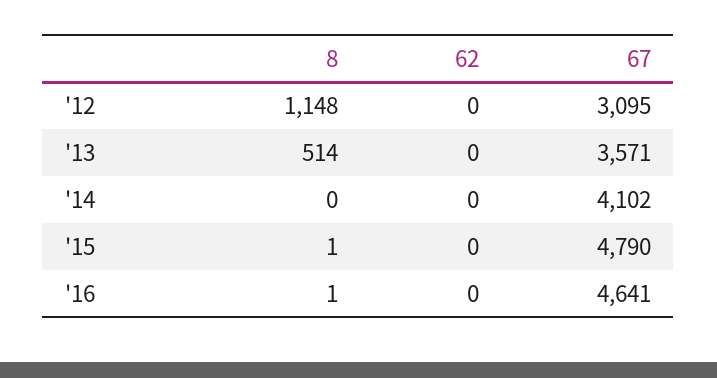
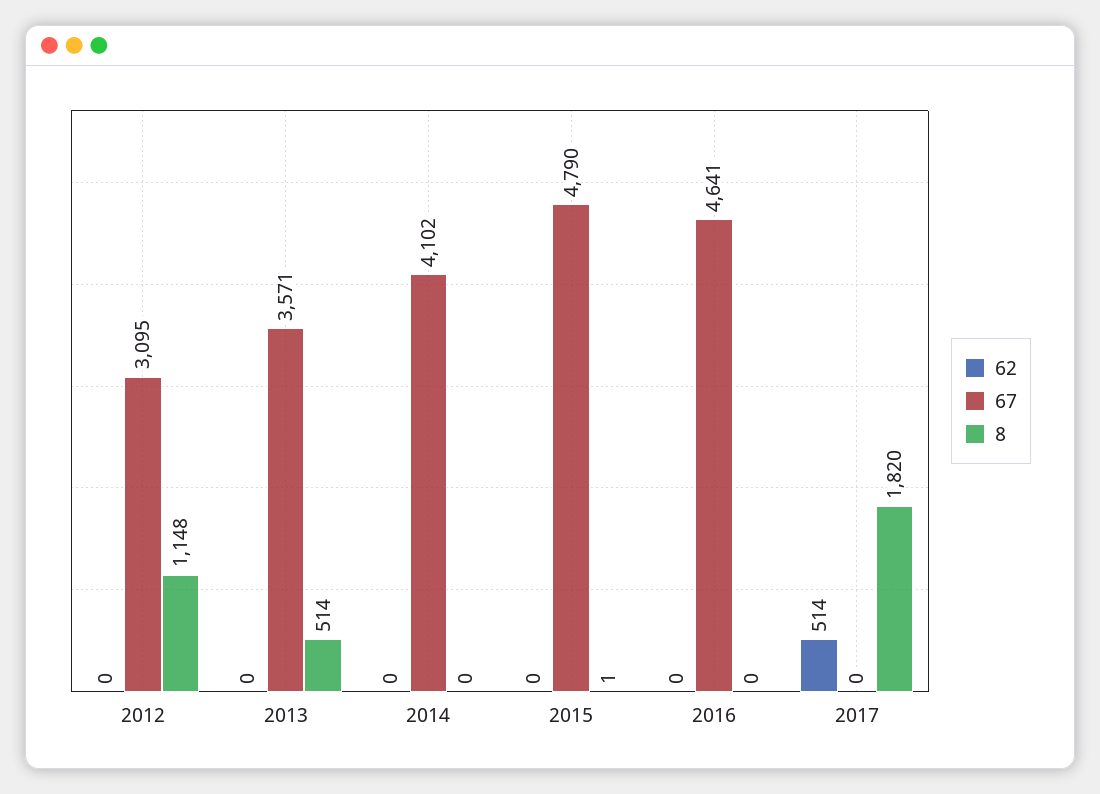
8, '16: 1 -> 0
62, 2017: none -> 514
67, 2017: none -> 0
8, 2017: none -> 1820

